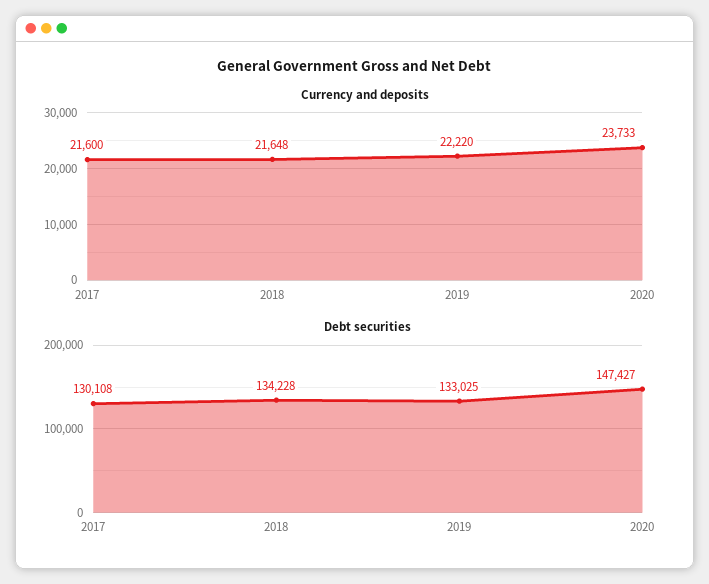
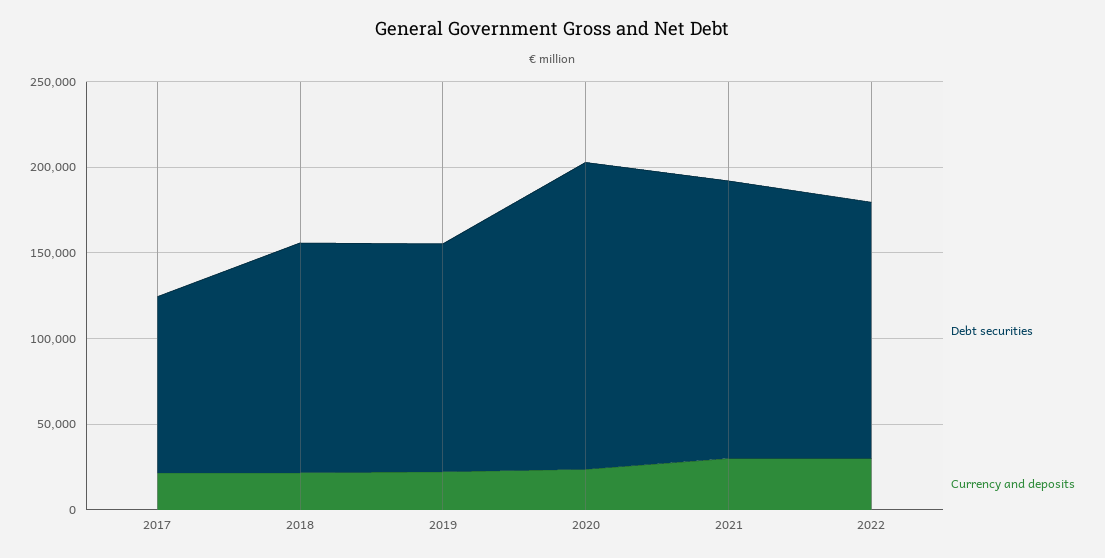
Debt securities, 2017: 130108 -> 100000
Debt securities, 2020: 147427 -> 180000
Debt securities, 2021: none -> 160000
Currency and deposits, 2021: none -> 30000
Debt securities, 2022: none -> 150000
Currency and deposits, 2022: none -> 30000

